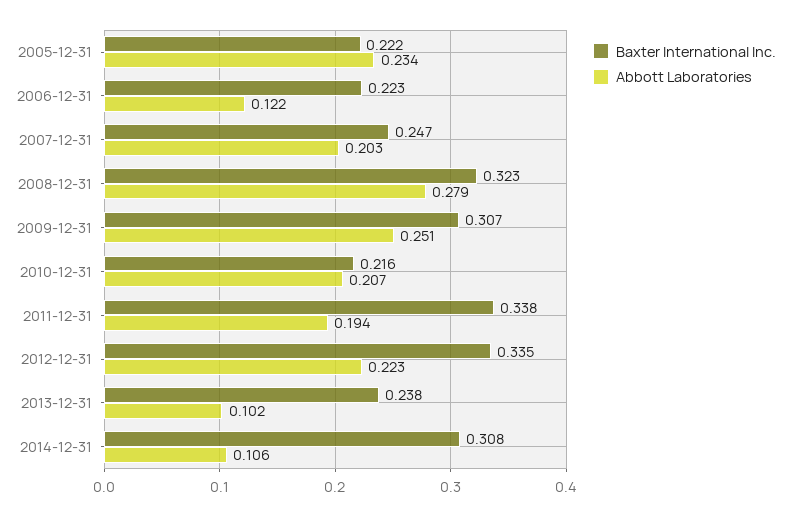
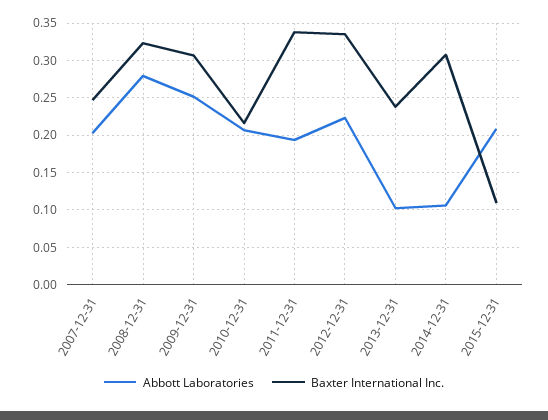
Baxter International Inc., 2005-12-31: 0.222 -> none
Abbott Laboratories, 2005-12-31: 0.234 -> none
Baxter International Inc., 2006-12-31: 0.223 -> none
Abbott Laboratories, 2006-12-31: 0.122 -> none
Abbott Laboratories, 2015-12-31: none -> 0.21
Baxter International Inc., 2015-12-31: none -> 0.11

